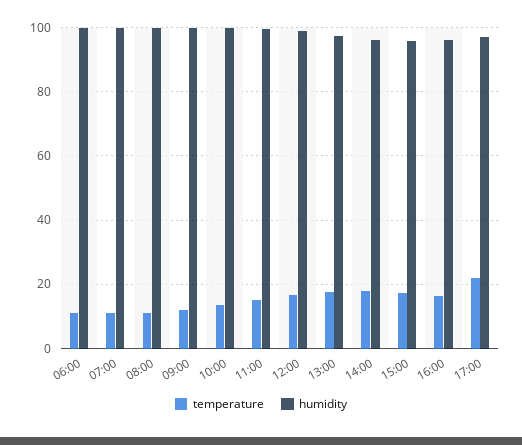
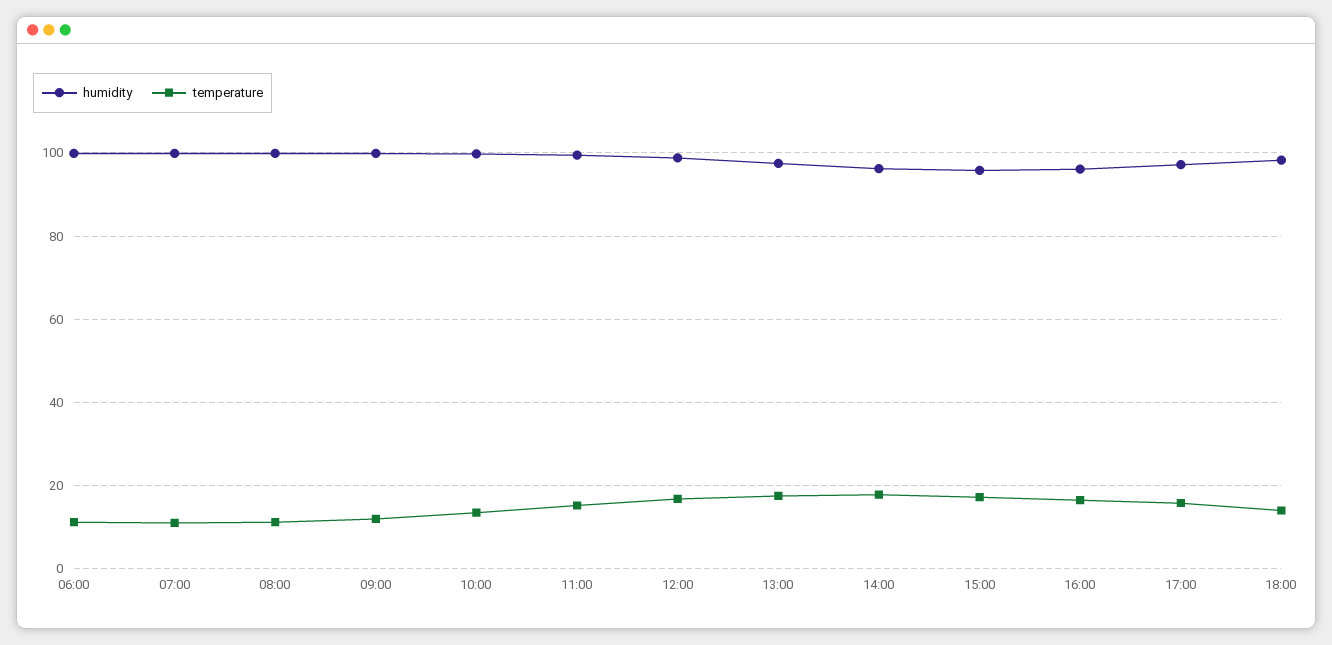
temperature, 17:00: 22 -> 16
humidity, 18:00: none -> 98
temperature, 18:00: none -> 14

